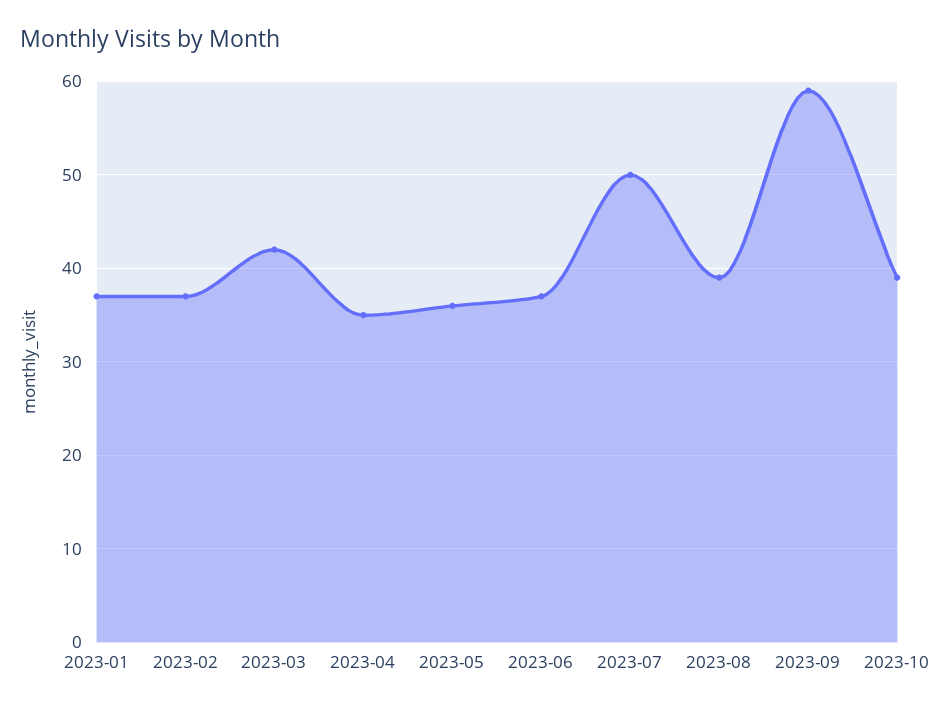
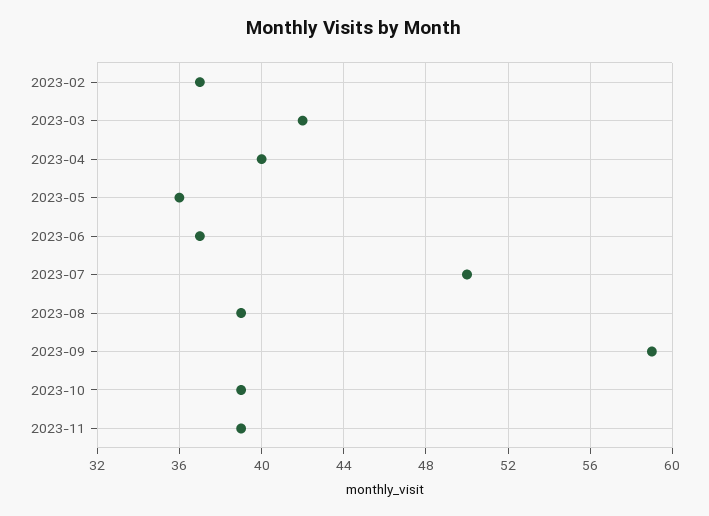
2023-01: 37 -> none
2023-04: 35 -> 40
2023-11: none -> 39

